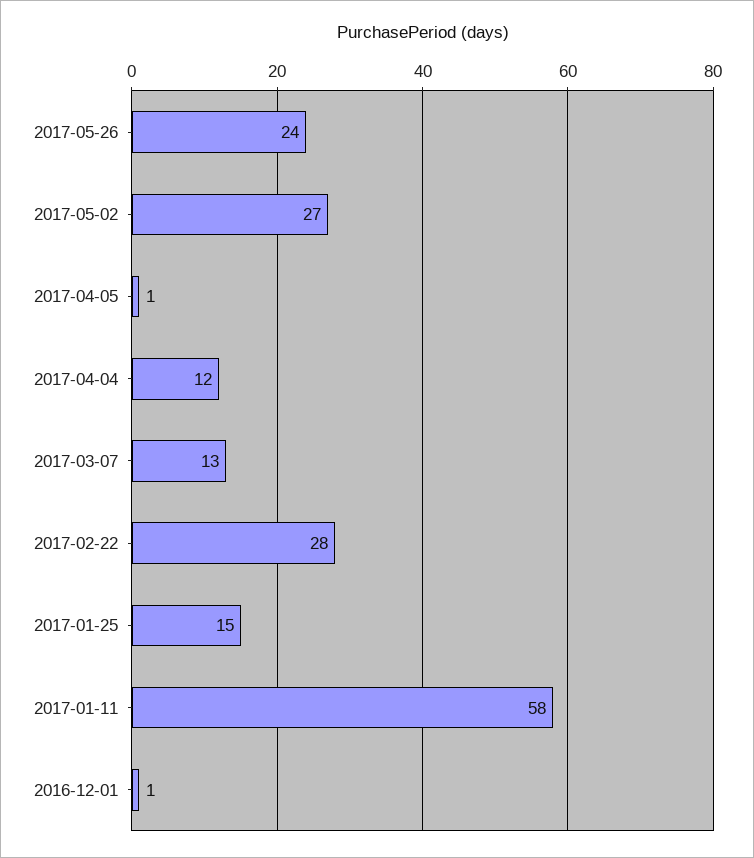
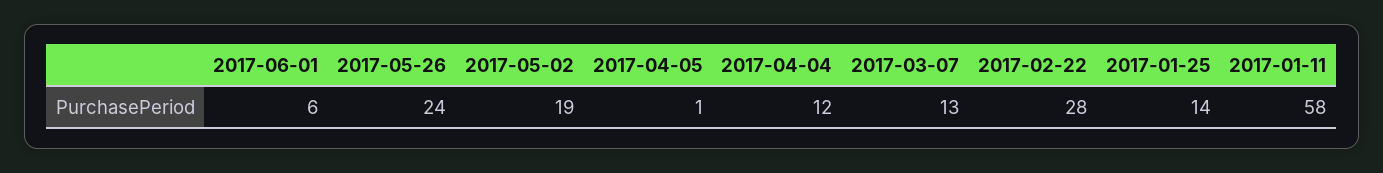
2017-05-02: 27 -> 19
2017-01-25: 15 -> 14
2016-12-01: 1 -> none
2017-06-01: none -> 6

